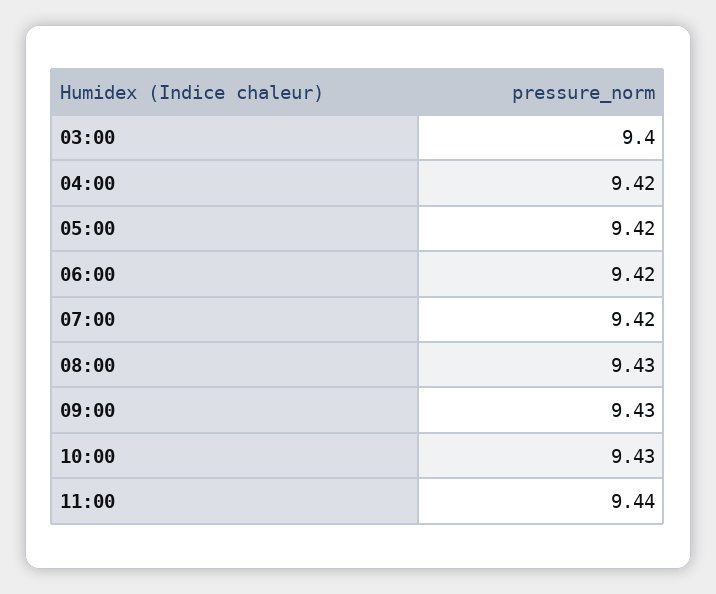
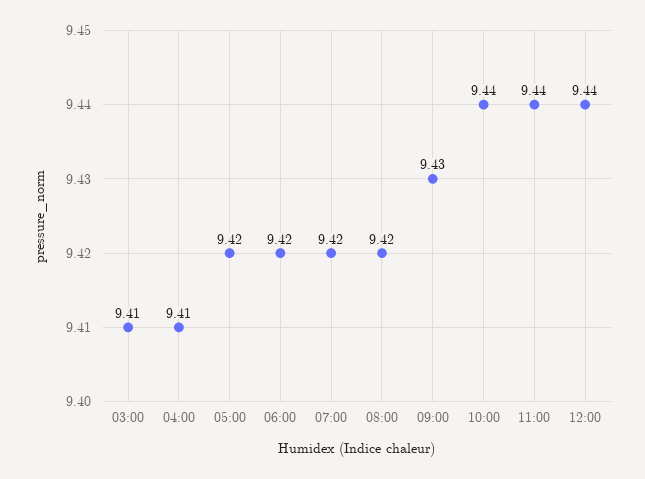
03:00: 9.4 -> 9.41
04:00: 9.42 -> 9.41
08:00: 9.43 -> 9.42
10:00: 9.43 -> 9.44
12:00: none -> 9.44

